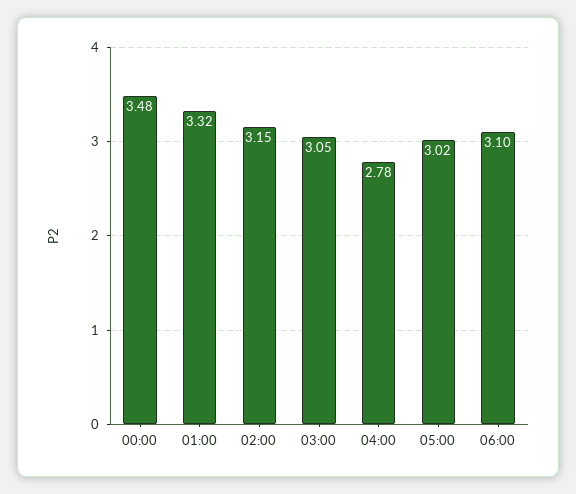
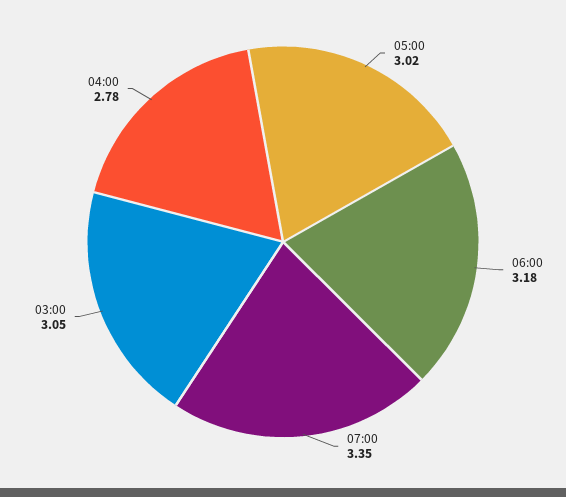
00:00: 3.48 -> none
01:00: 3.32 -> none
02:00: 3.15 -> none
06:00: 3.1 -> 3.18
07:00: none -> 3.35

